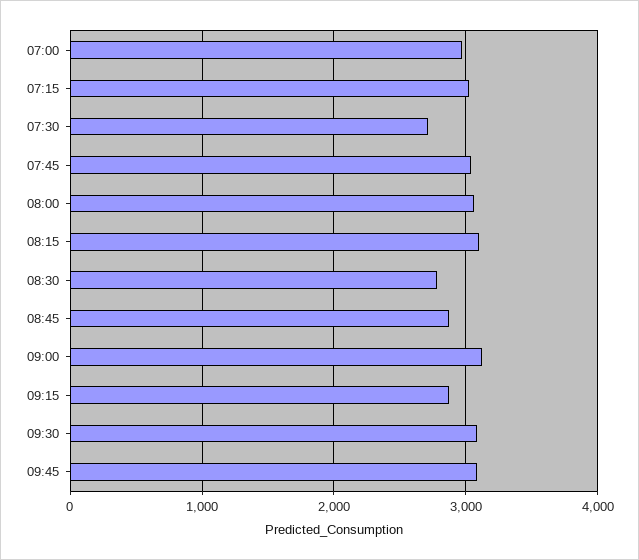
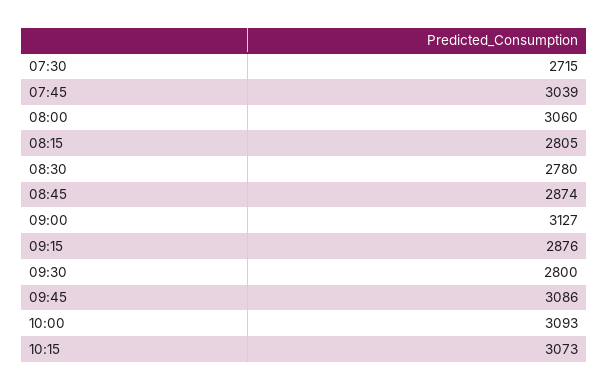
07:00: 3000 -> none
07:15: 3000 -> none
08:15: 3100 -> 2805
09:30: 3100 -> 2800
10:00: none -> 3093
10:15: none -> 3073

